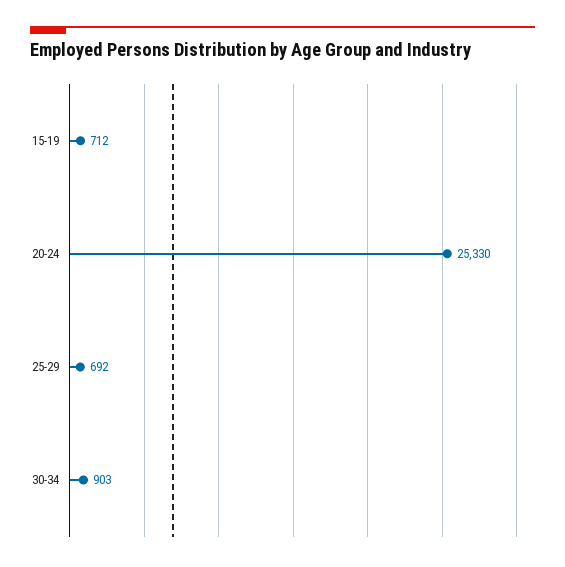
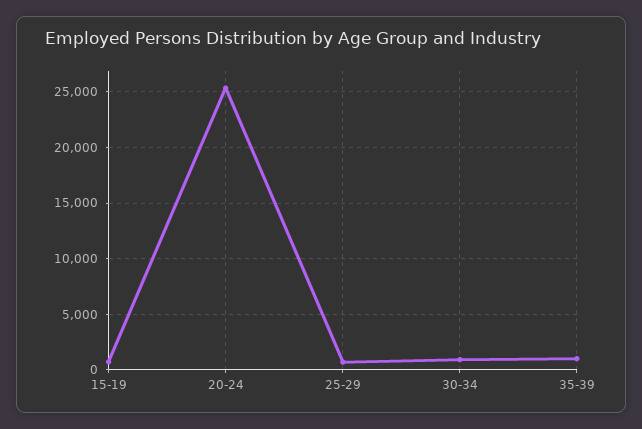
35-39: none -> 1000

